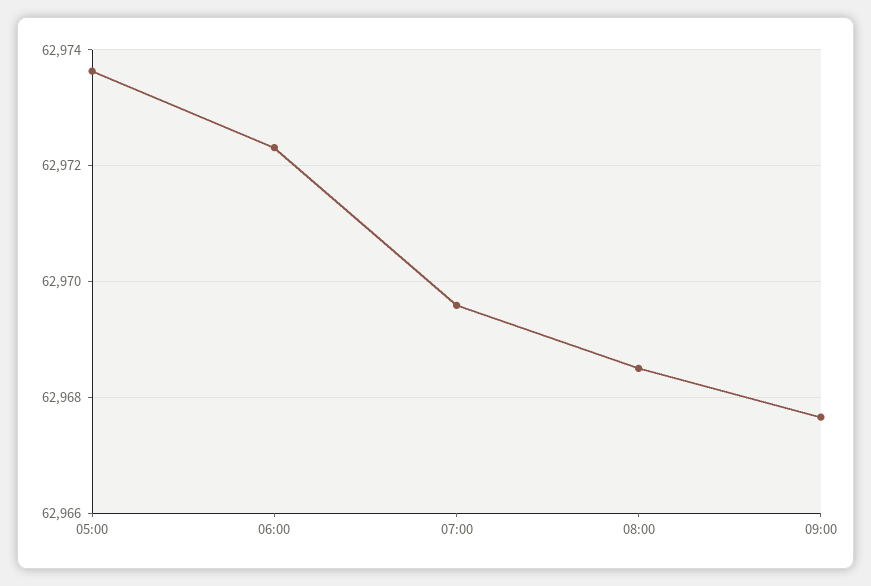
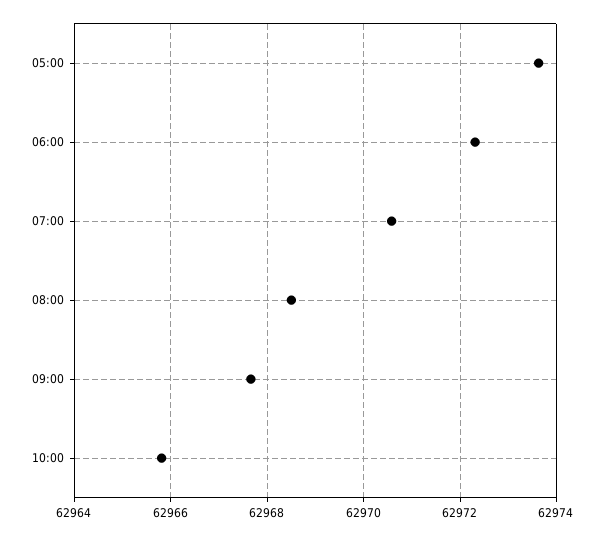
07:00: 62969.6 -> 62970.6
10:00: none -> 62965.8

